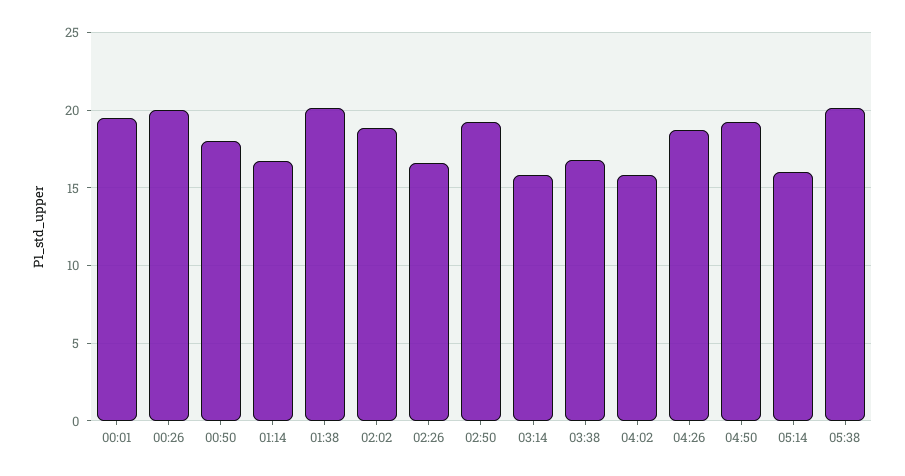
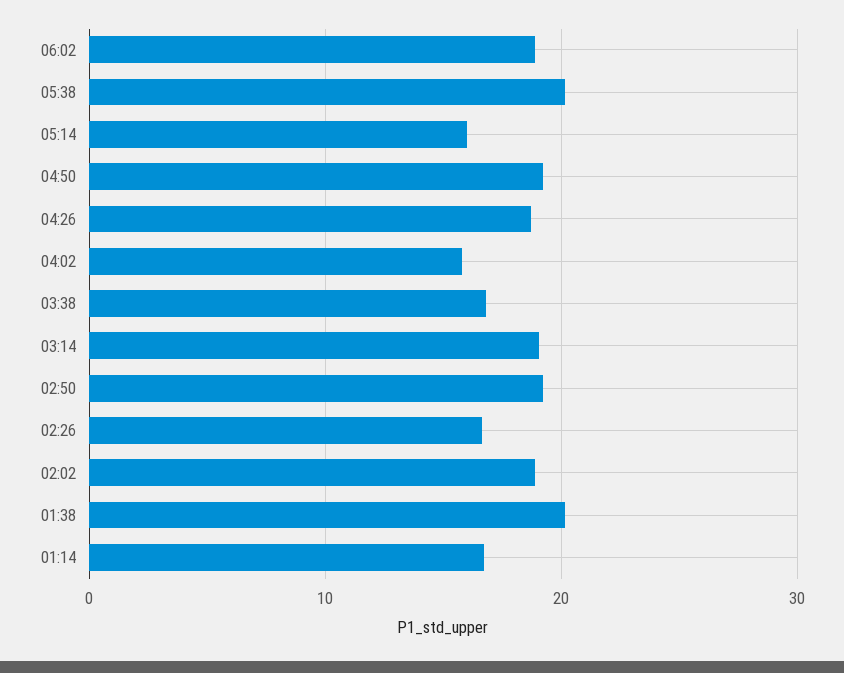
00:01: 19.5 -> none
00:26: 20 -> none
00:50: 18 -> none
03:14: 16 -> 19
06:02: none -> 19

